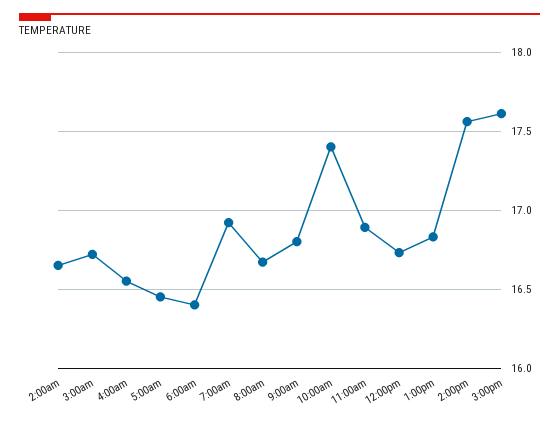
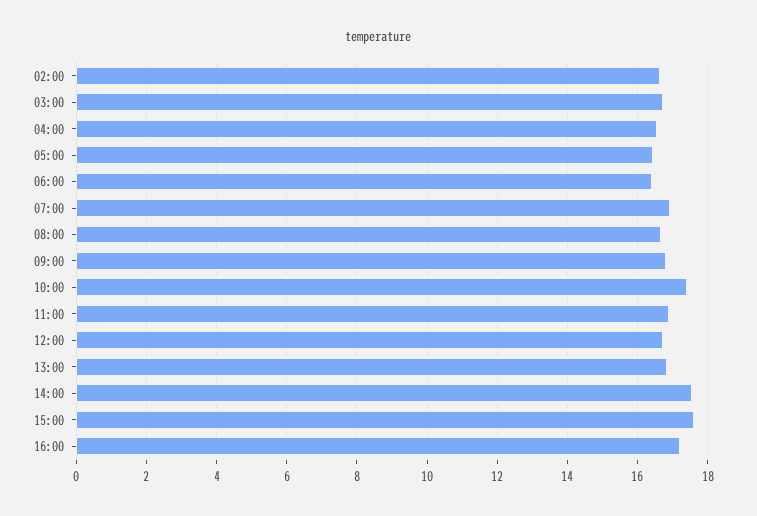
16:00: none -> 17.2

